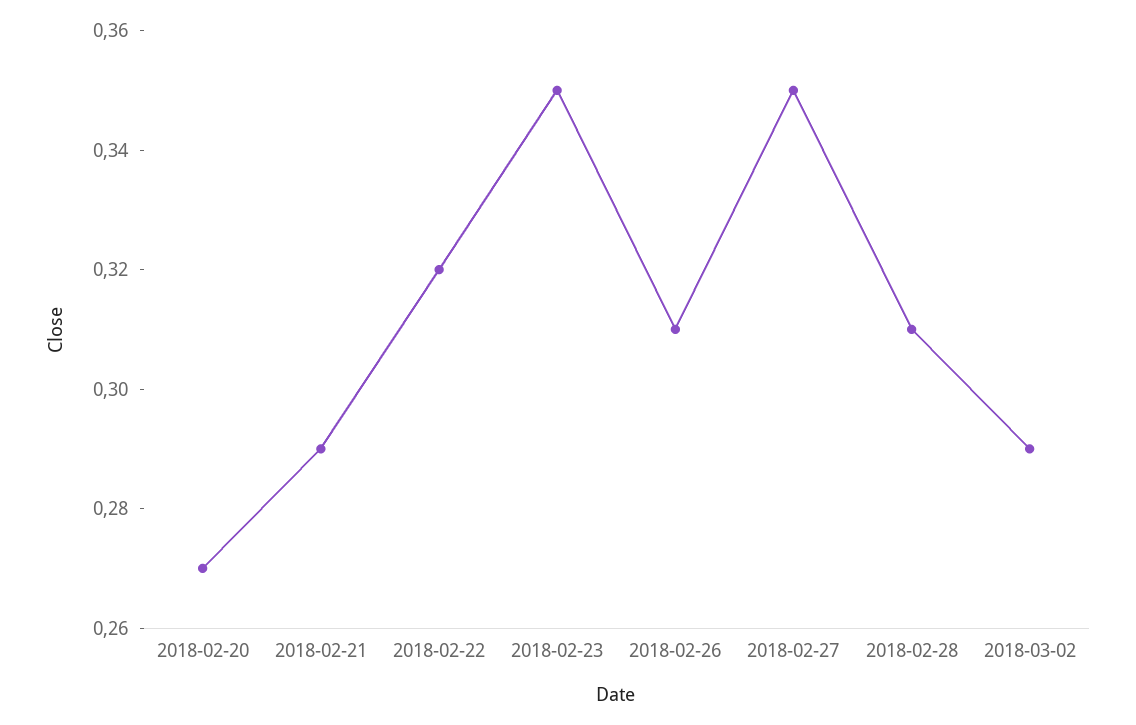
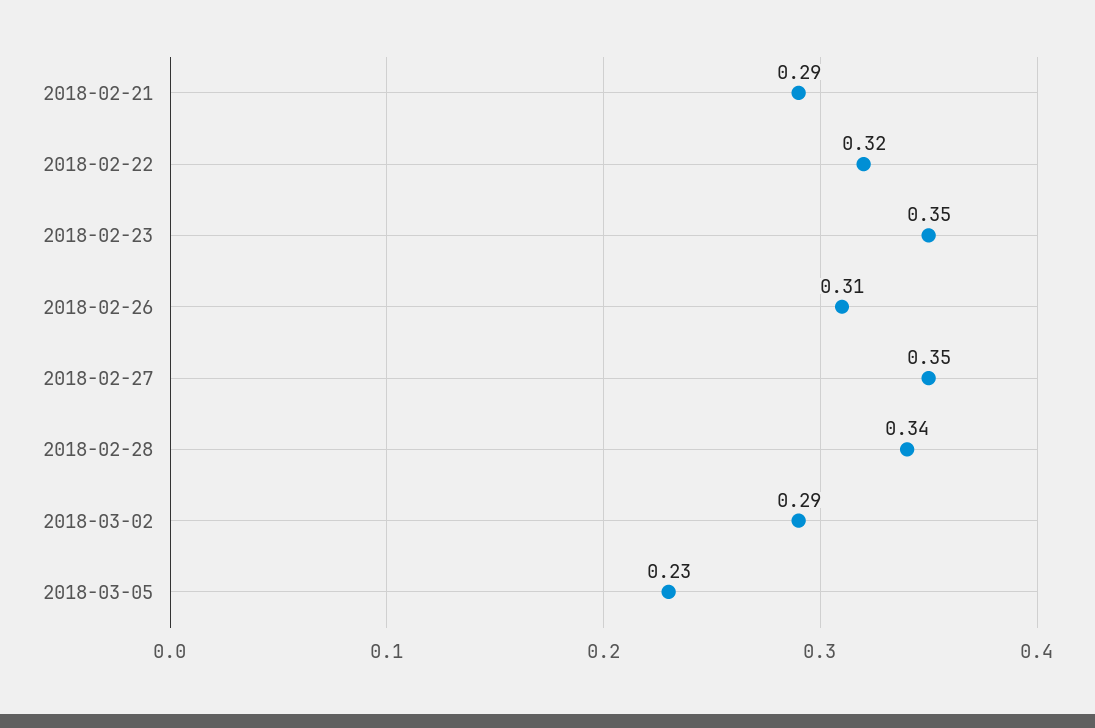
2018-02-20: 0.27 -> none
2018-02-28: 0.31 -> 0.34
2018-03-05: none -> 0.23

